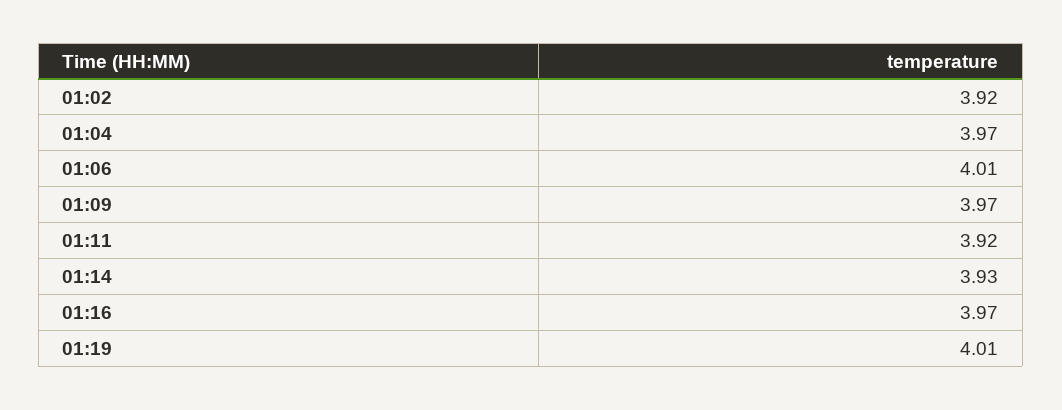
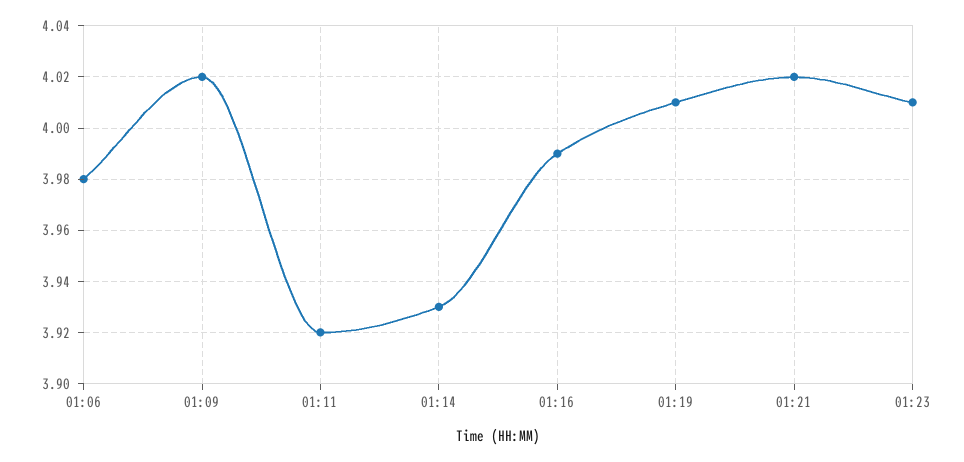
01:02: 3.92 -> none
01:04: 3.97 -> none
01:06: 4.01 -> 3.98
01:09: 3.97 -> 4.02
01:16: 3.97 -> 3.99
01:21: none -> 4.02
01:23: none -> 4.01

